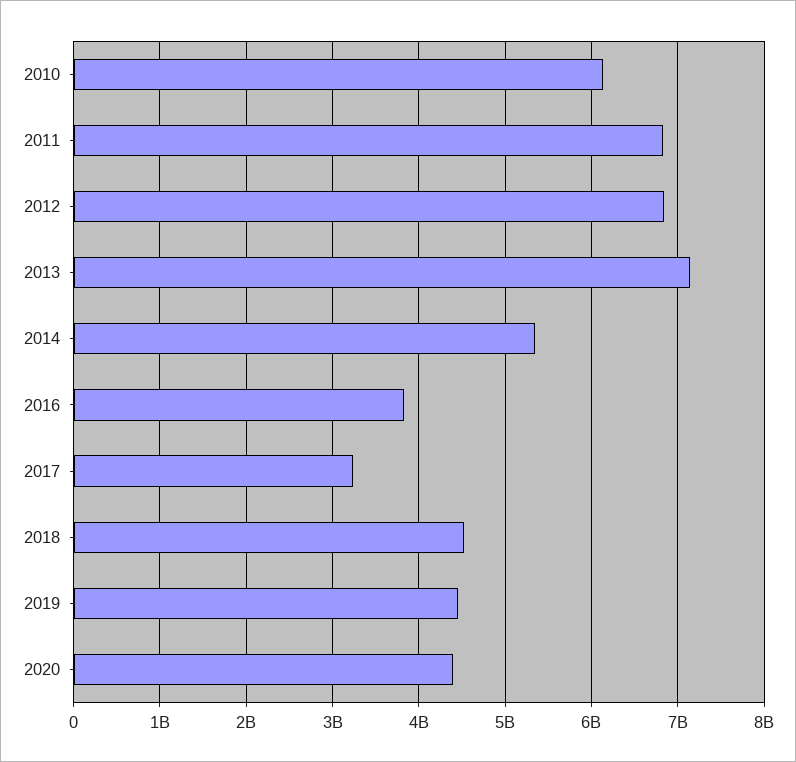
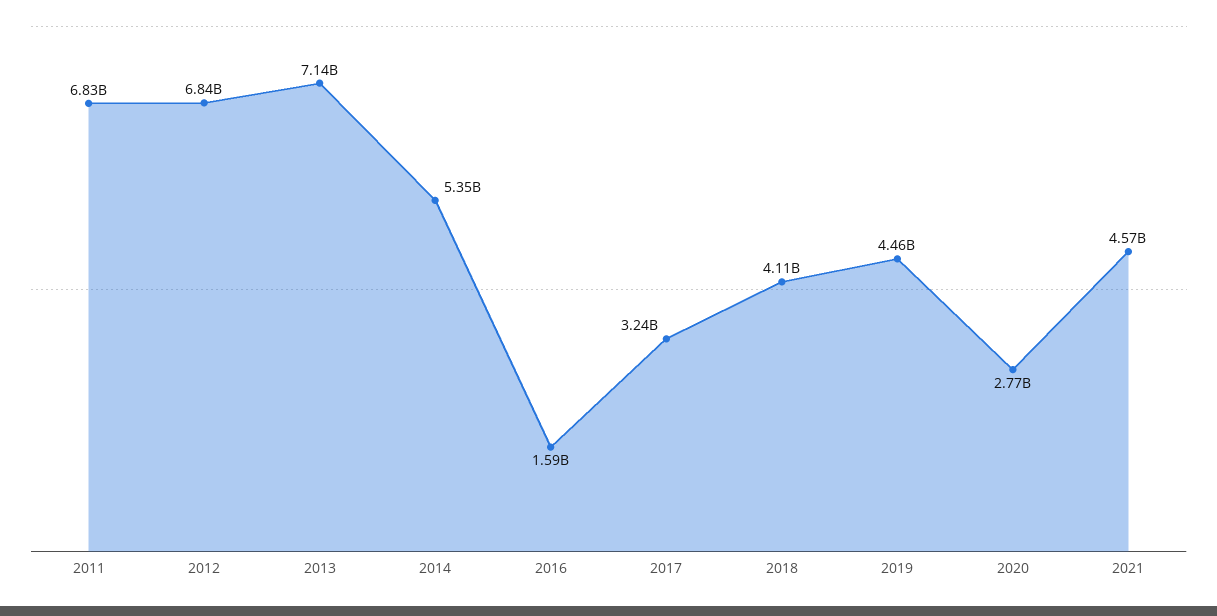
2010: 6100000000 -> none
2016: 3800000000 -> 1590000000
2018: 4500000000 -> 4110000000
2020: 4400000000 -> 2770000000
2021: none -> 4570000000

